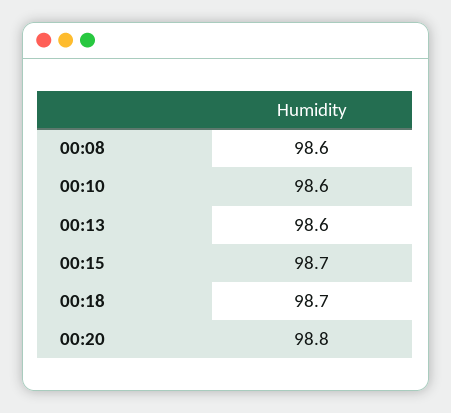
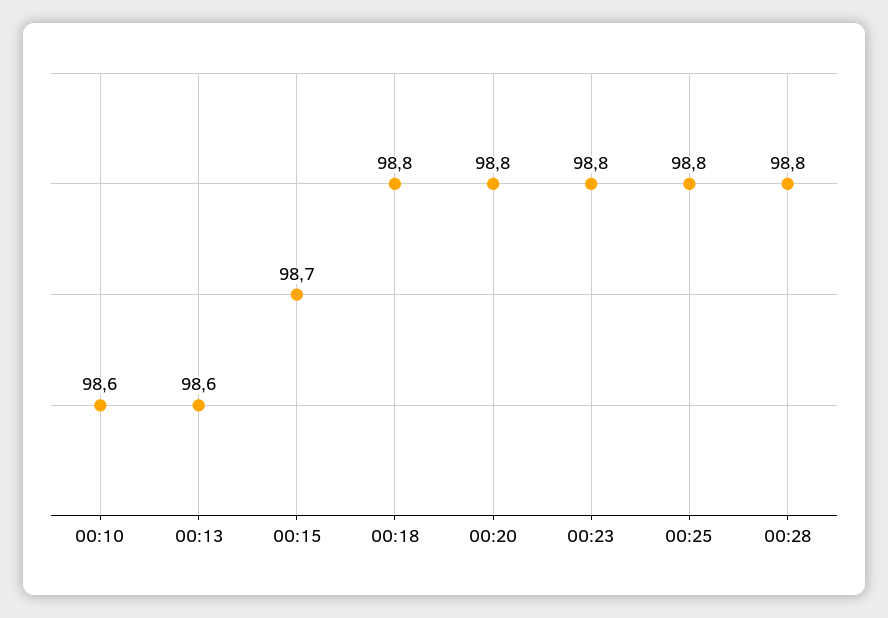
00:08: 98.6 -> none
00:18: 98.7 -> 98.8
00:23: none -> 98.8
00:25: none -> 98.8
00:28: none -> 98.8

